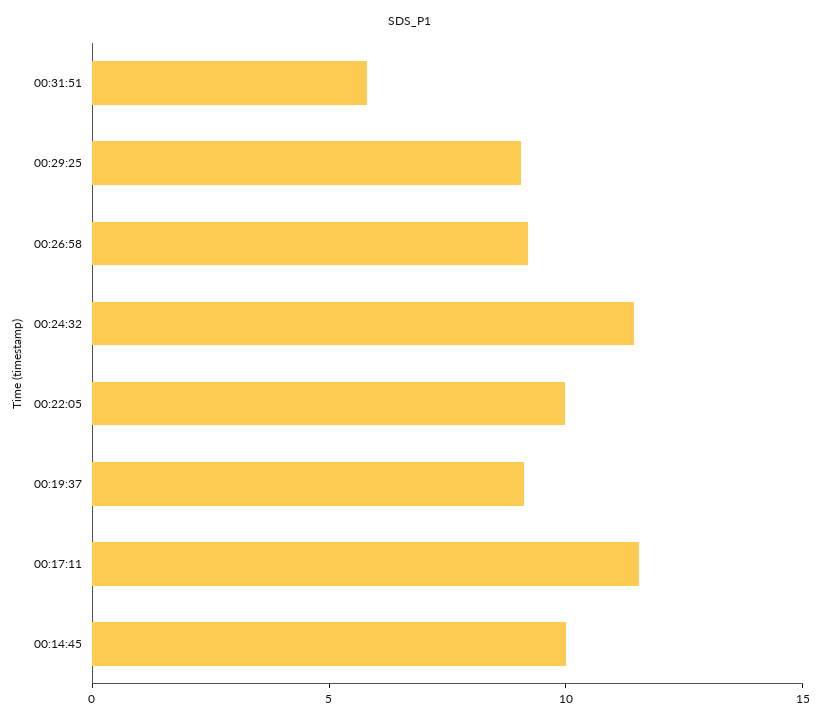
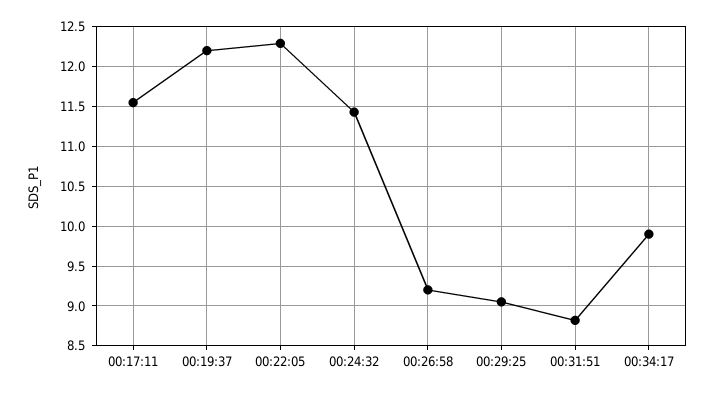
00:31:51: 6 -> 8.8
00:22:05: 10 -> 12.3
00:19:37: 9 -> 12.2
00:14:45: 10 -> none
00:34:17: none -> 9.9

